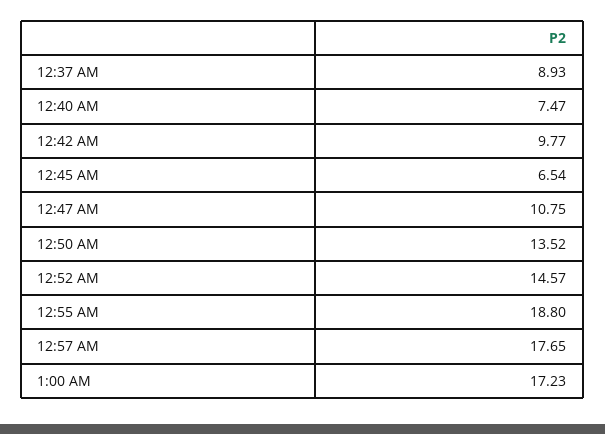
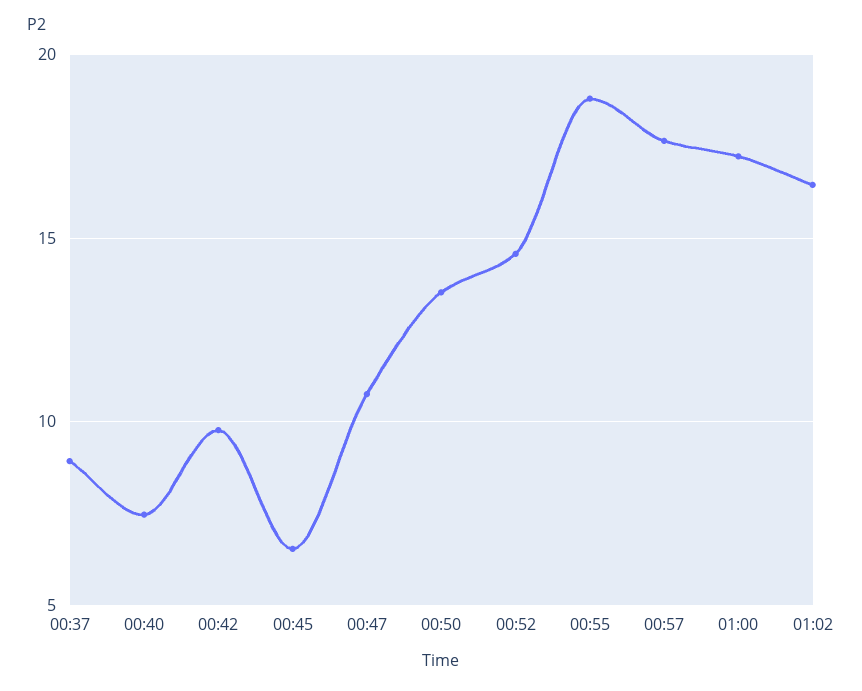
01:02: none -> 16.5

